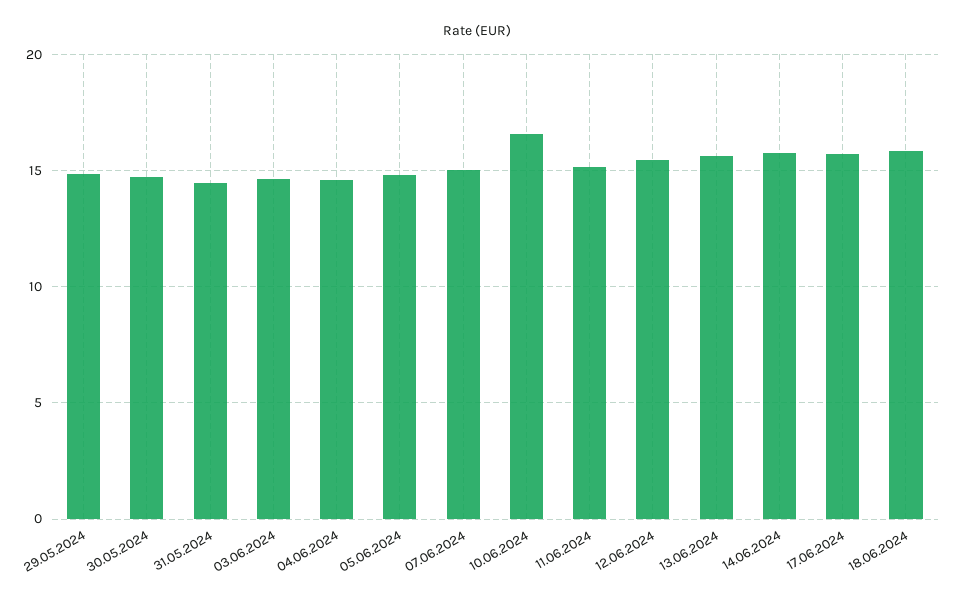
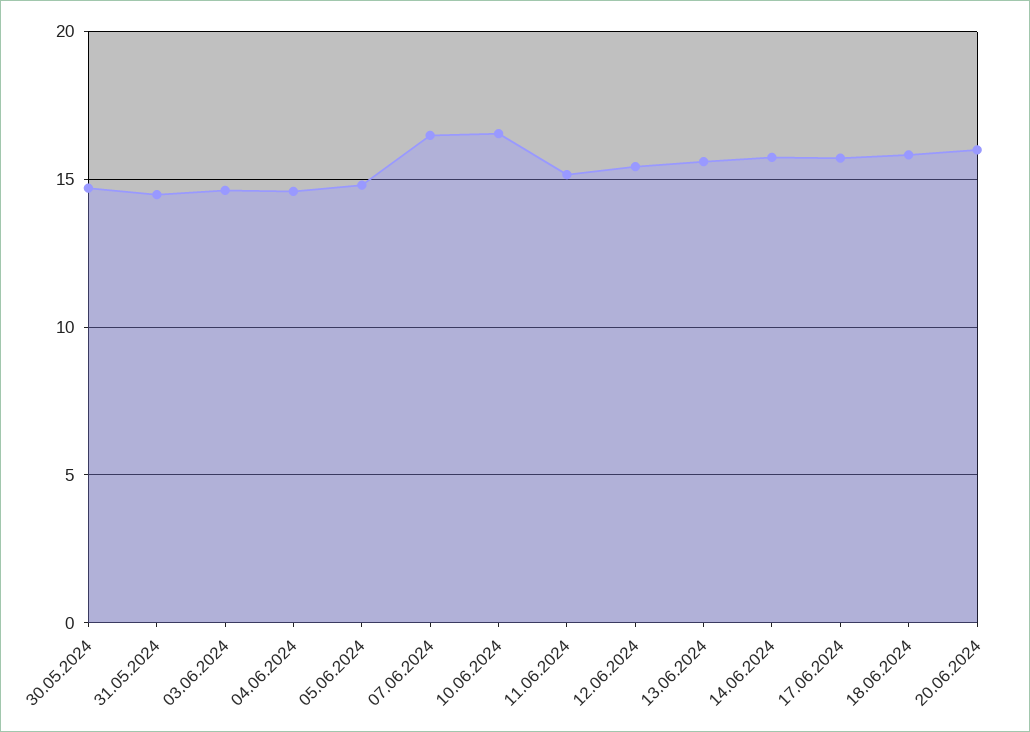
29.05.2024: 15 -> none
07.06.2024: 15 -> 16.5
20.06.2024: none -> 16

